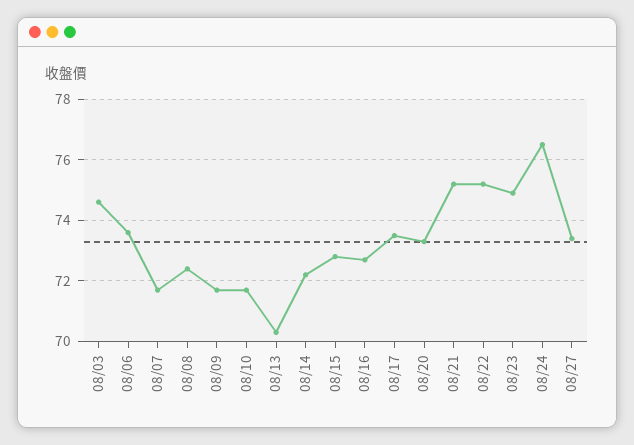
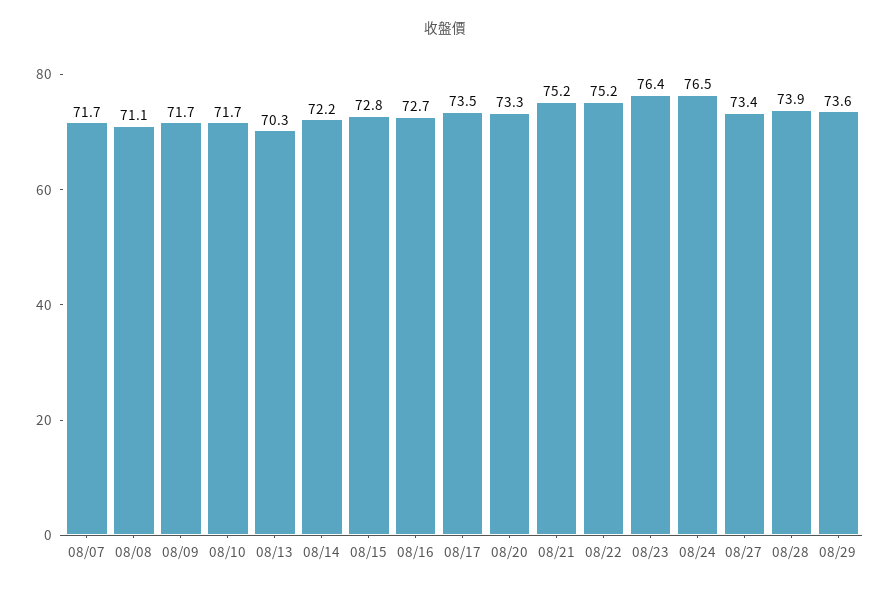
08/03: 74.5 -> none
08/06: 73.5 -> none
08/08: 72.5 -> 71.1
08/23: 75 -> 76.4
08/28: none -> 73.9
08/29: none -> 73.6

